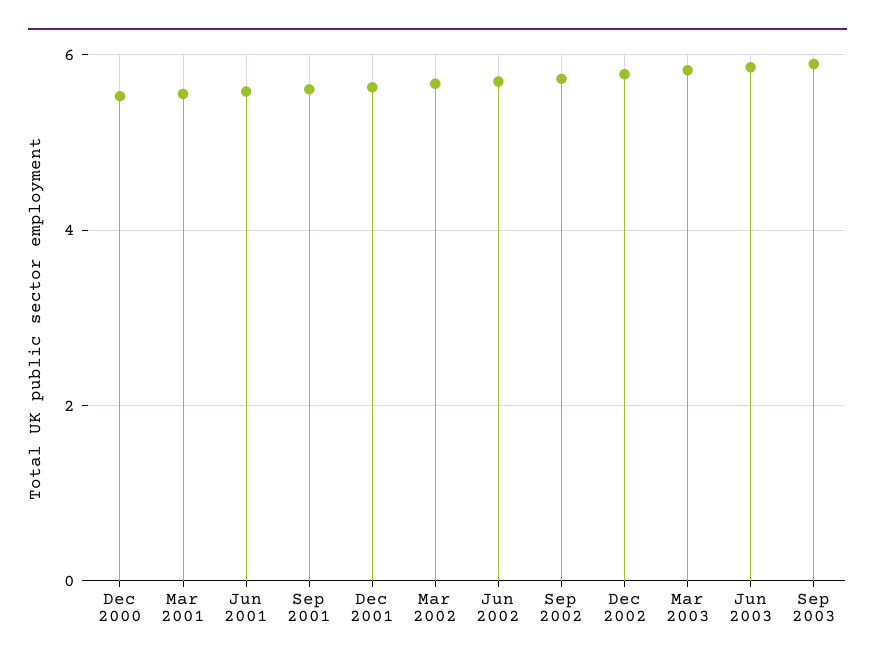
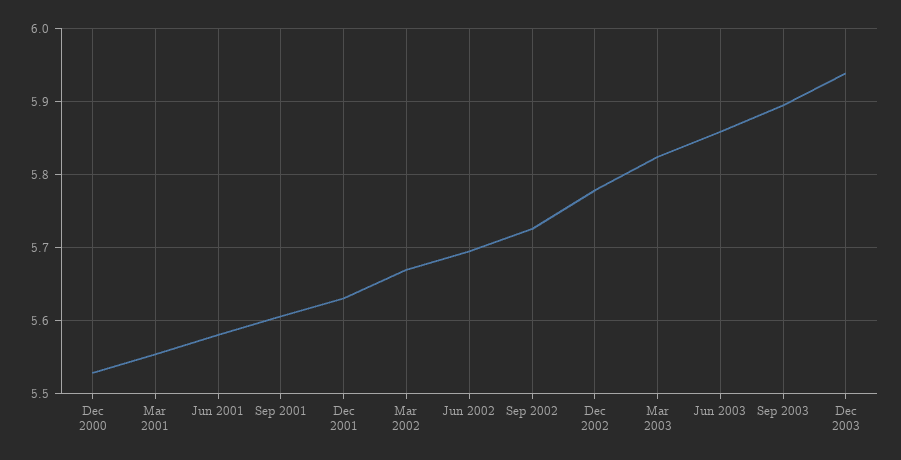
Dec 2003: none -> 5.94

